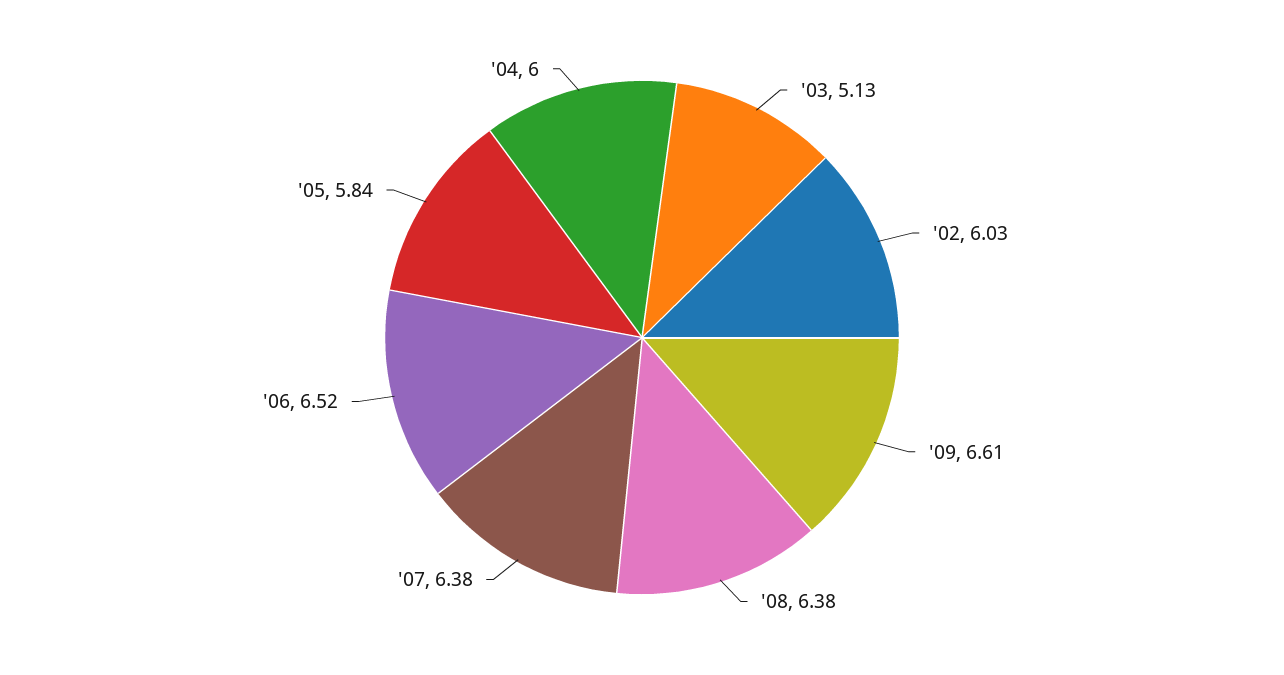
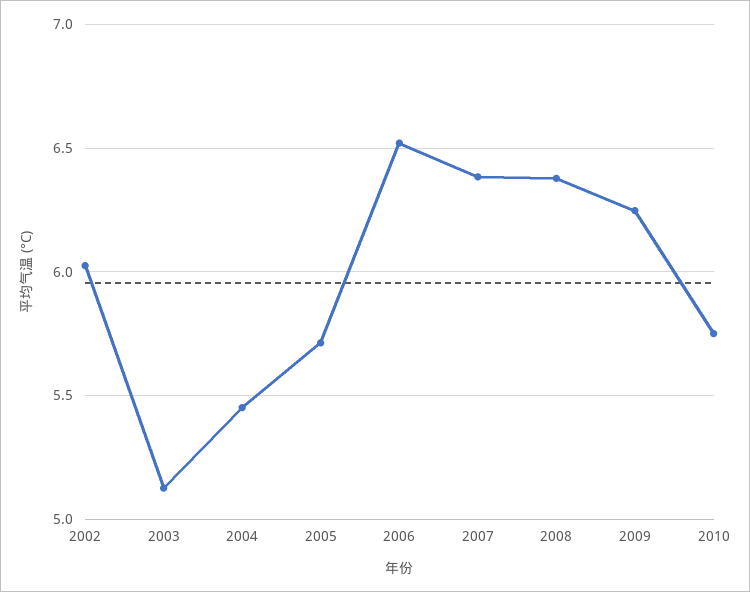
'09: 6.61 -> 6.25
'05: 5.84 -> 5.7
'04: 6 -> 5.45
2010: none -> 5.75

